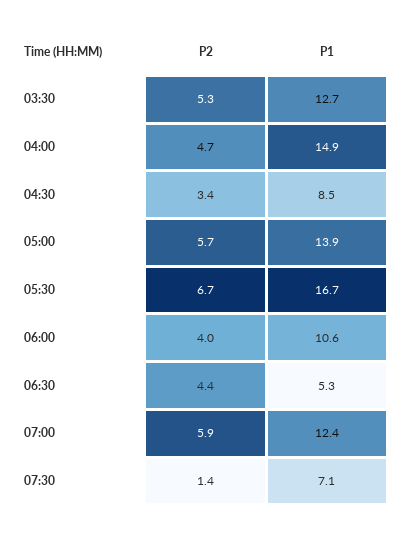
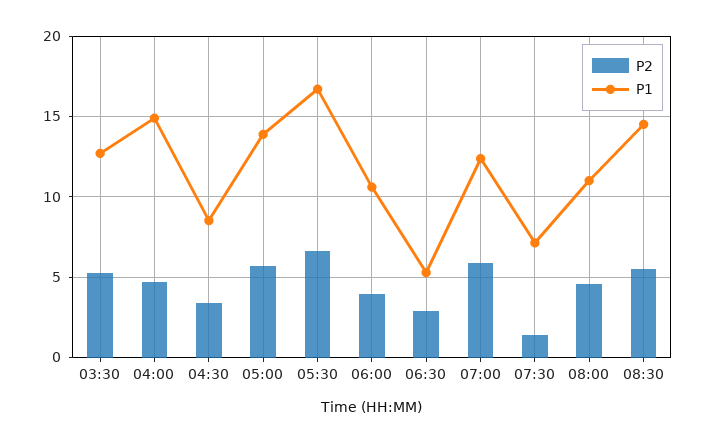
P2, 06:30: 4.4 -> 3
P2, 08:00: none -> 4.5
P1, 08:00: none -> 11
P2, 08:30: none -> 5.5
P1, 08:30: none -> 14.5

